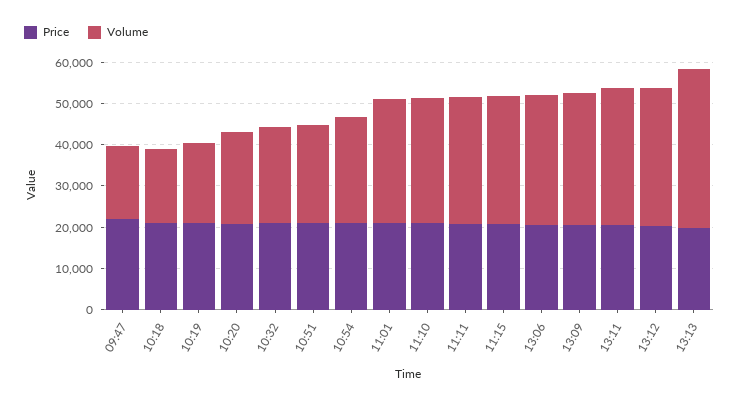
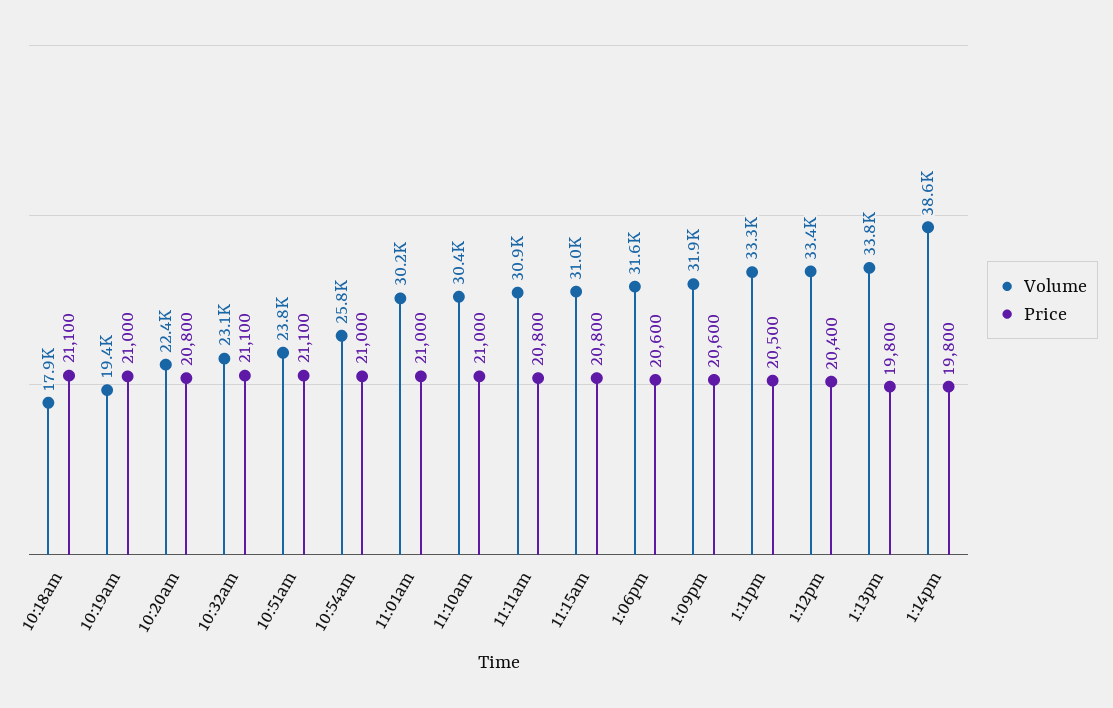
Price, 09:47: 22000 -> none
Volume, 09:47: 18000 -> none
Volume, 13:13: 38000 -> 33800
Volume, 1:14pm: none -> 38600
Price, 1:14pm: none -> 19800

